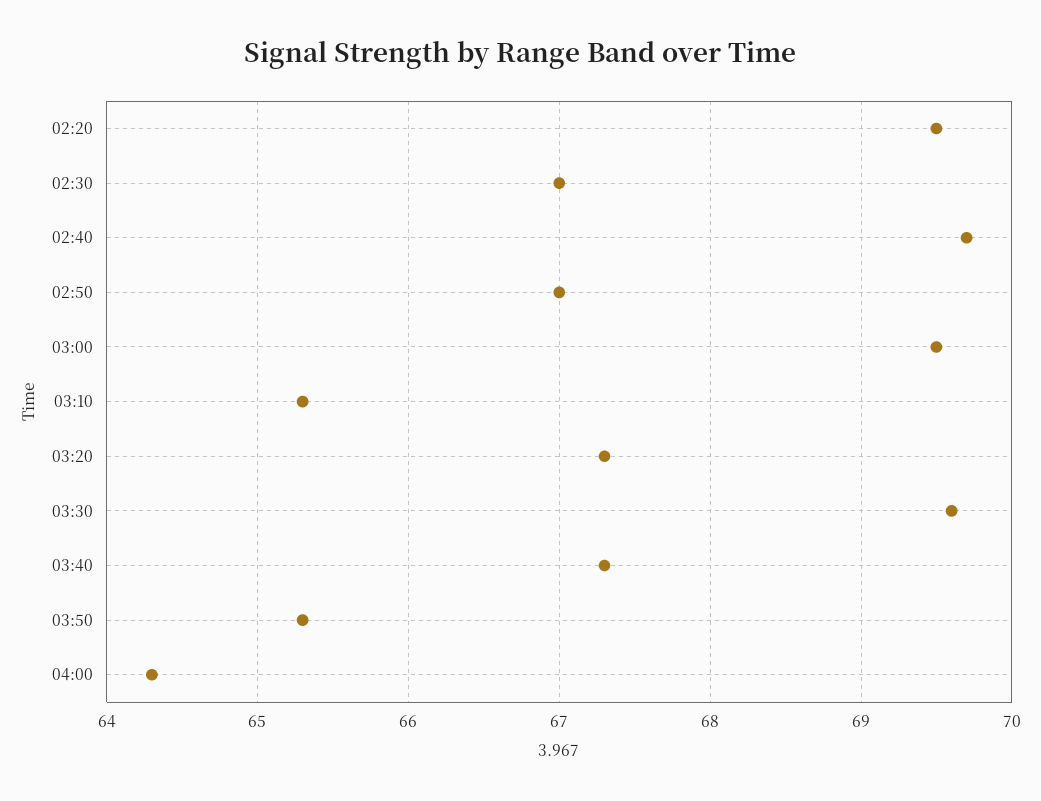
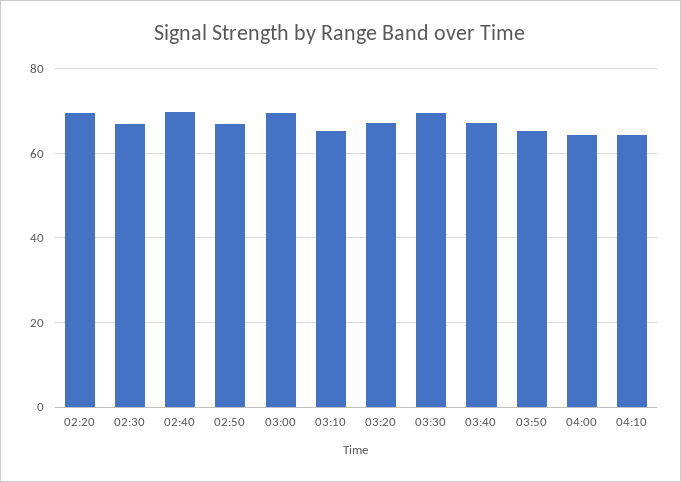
04:10: none -> 64

